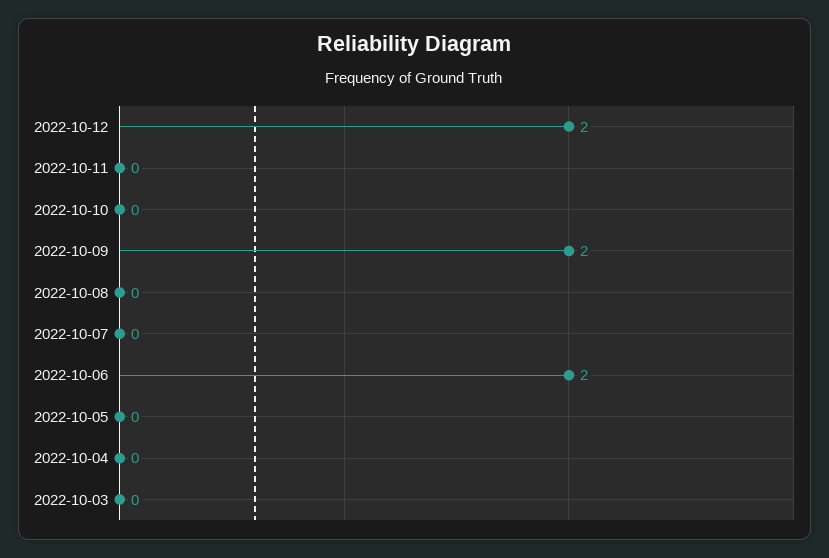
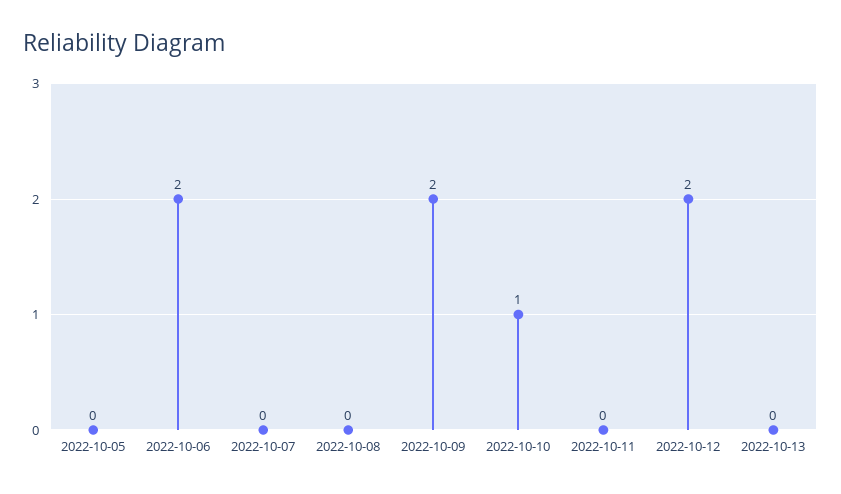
2022-10-10: 0 -> 1
2022-10-04: 0 -> none
2022-10-03: 0 -> none
2022-10-13: none -> 0

